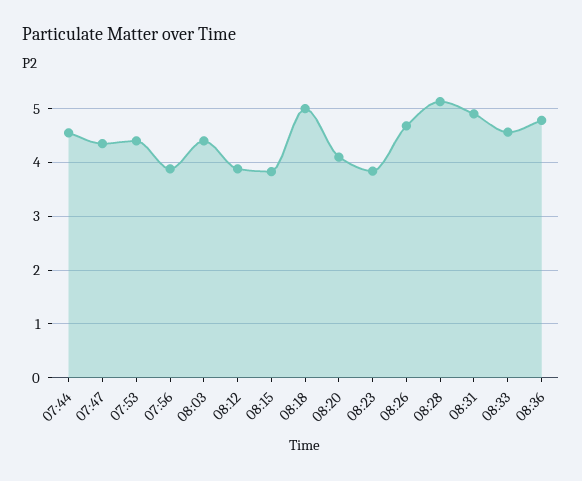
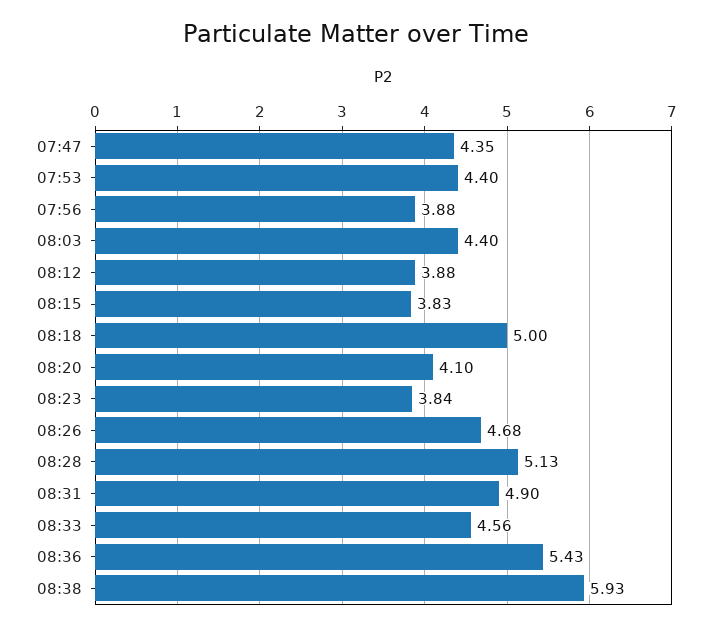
07:44: 4.6 -> none
08:36: 4.8 -> 5.43
08:38: none -> 5.93

